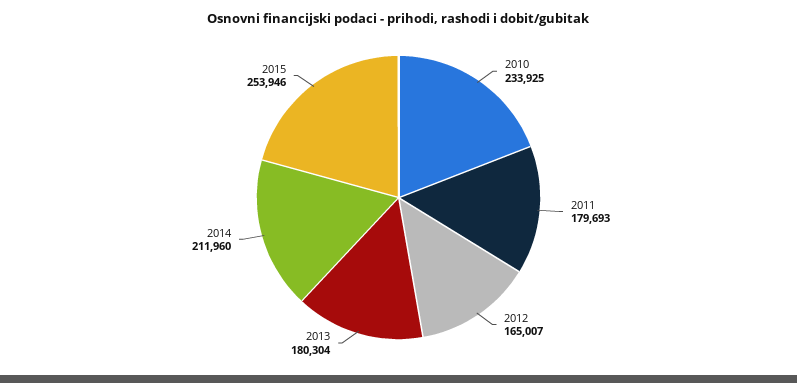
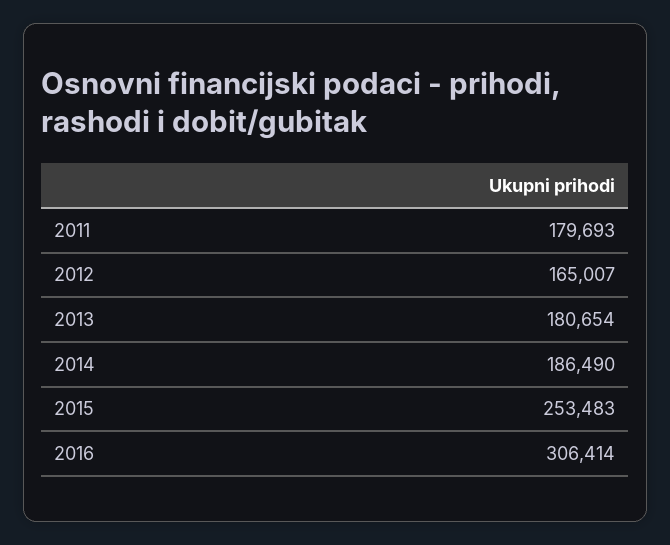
2010: 233925 -> none
2013: 180304 -> 180654
2014: 211960 -> 186490
2015: 253946 -> 253483
2016: none -> 306414

